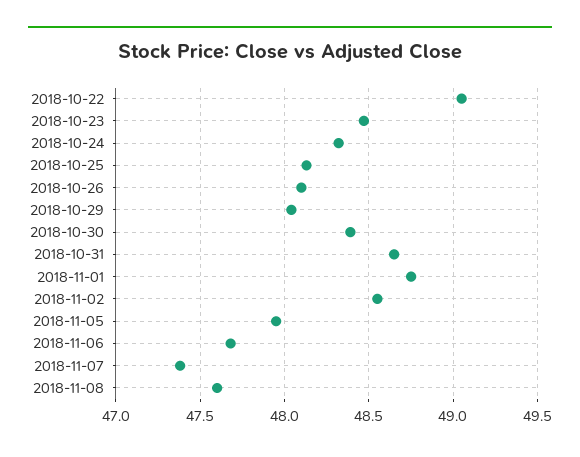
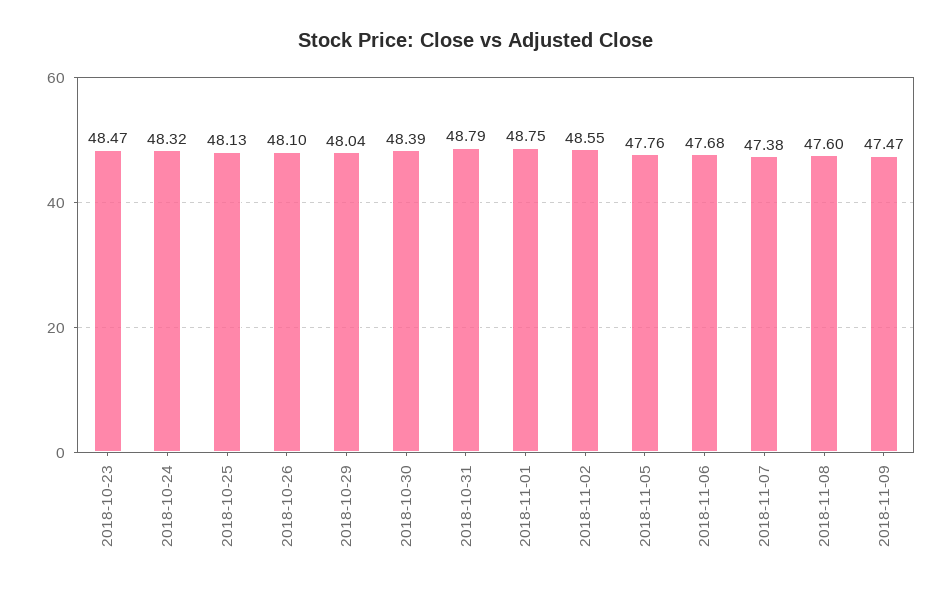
2018-10-22: 49.05 -> none
2018-10-31: 48.65 -> 48.79
2018-11-05: 47.95 -> 47.76
2018-11-09: none -> 47.47

